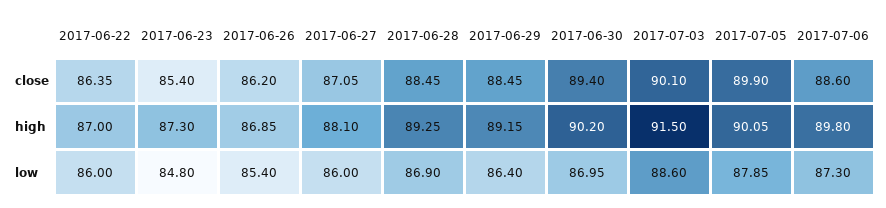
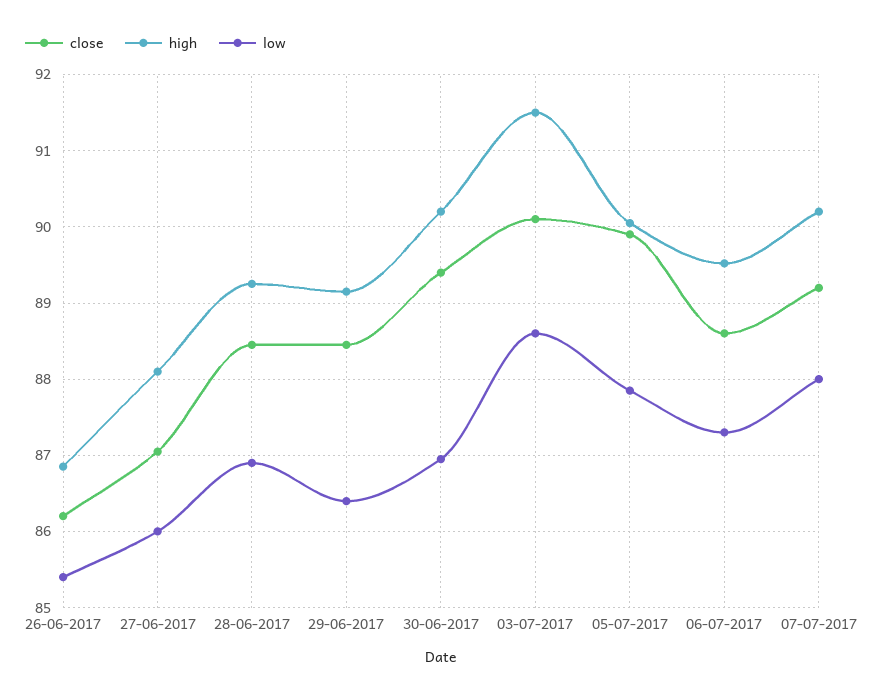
close, 2017-06-22: 86.35 -> none
close, 2017-06-23: 85.4 -> none
high, 2017-06-22: 87 -> none
high, 2017-06-23: 87.3 -> none
high, 2017-07-06: 89.8 -> 89.5
low, 2017-06-22: 86 -> none
low, 2017-06-23: 84.8 -> none
close, 07-07-2017: none -> 89.2
high, 07-07-2017: none -> 90.2
low, 07-07-2017: none -> 88

